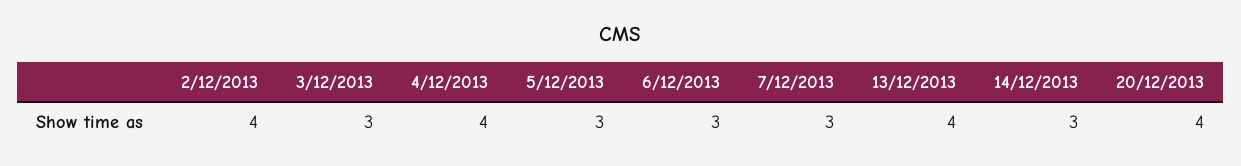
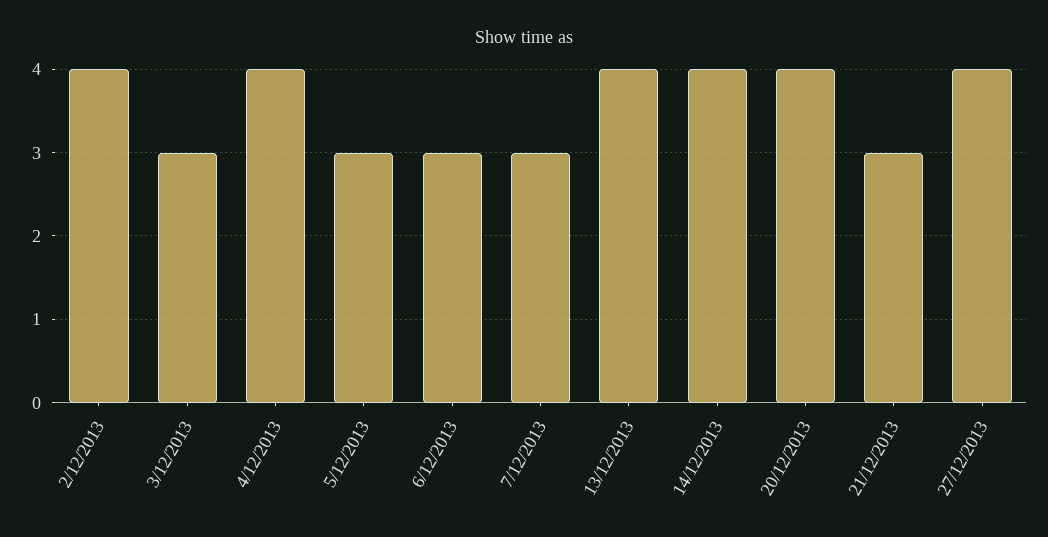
14/12/2013: 3 -> 4
21/12/2013: none -> 3
27/12/2013: none -> 4

